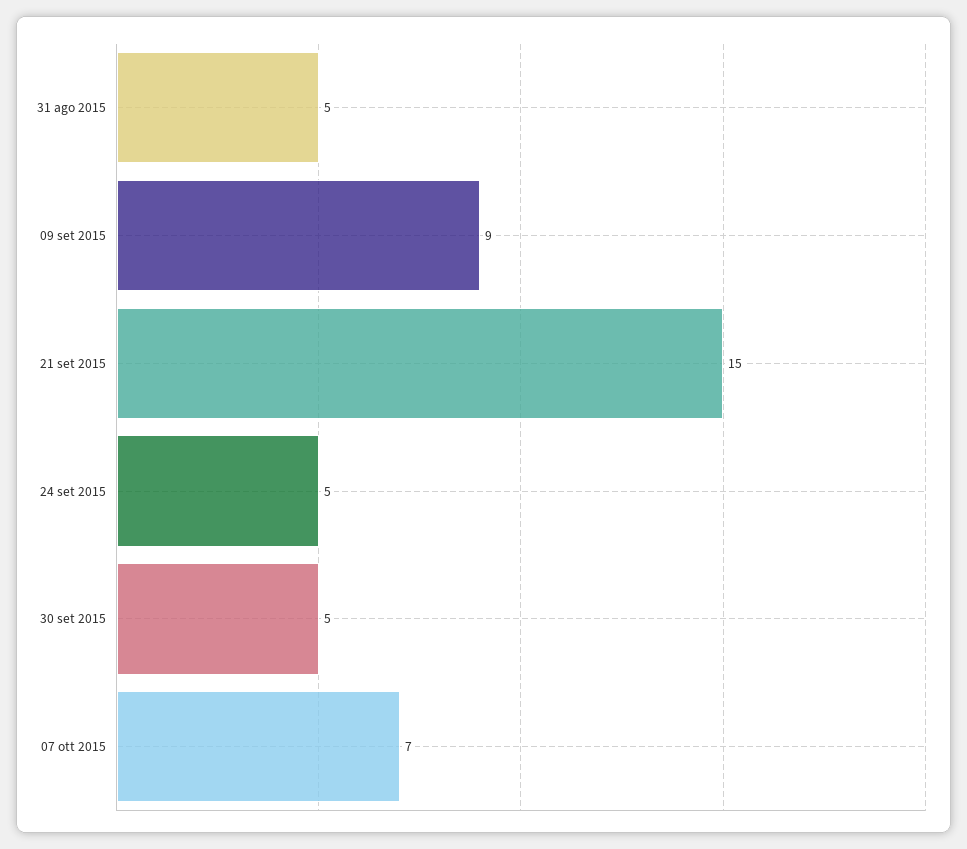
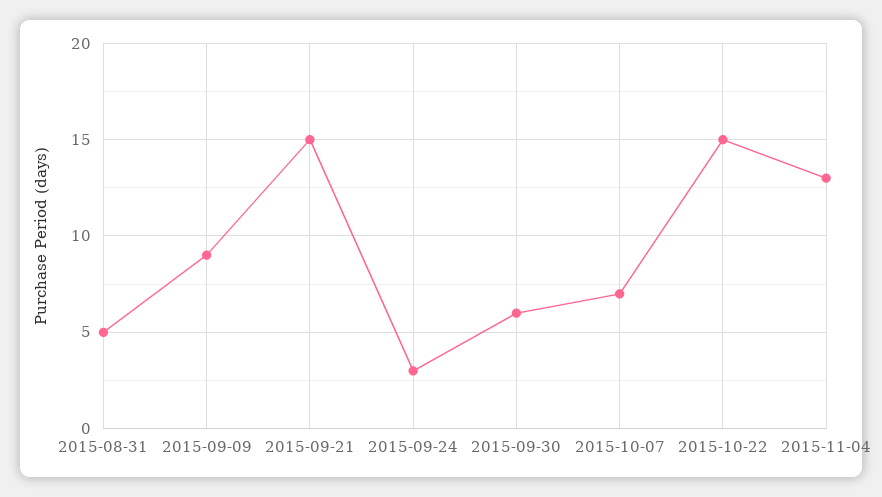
24 set 2015: 5 -> 3
30 set 2015: 5 -> 6
2015-10-22: none -> 15
2015-11-04: none -> 13

